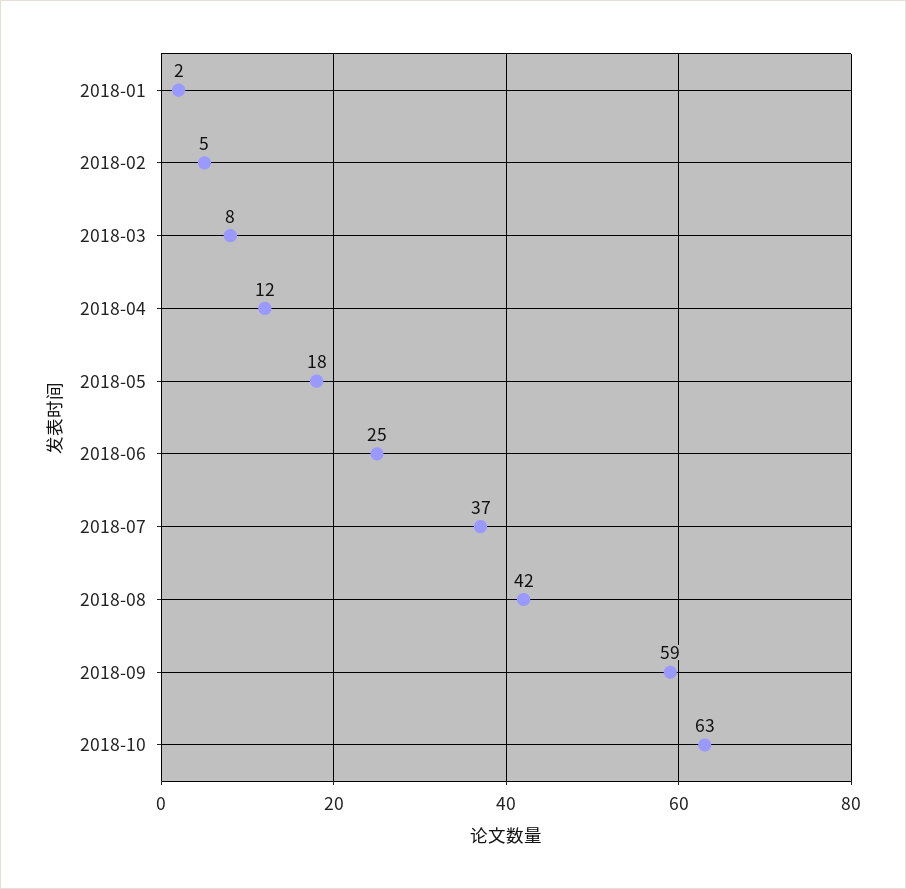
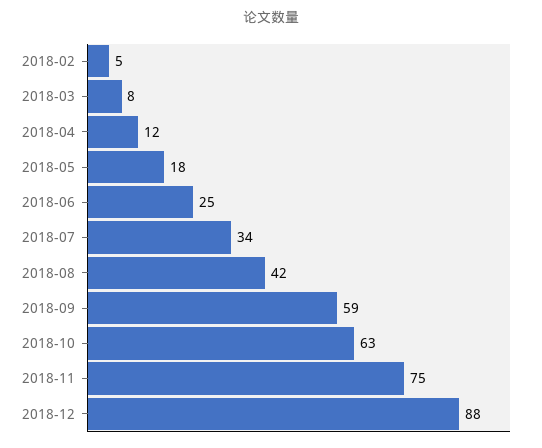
2018-01: 2 -> none
2018-07: 37 -> 34
2018-11: none -> 75
2018-12: none -> 88

